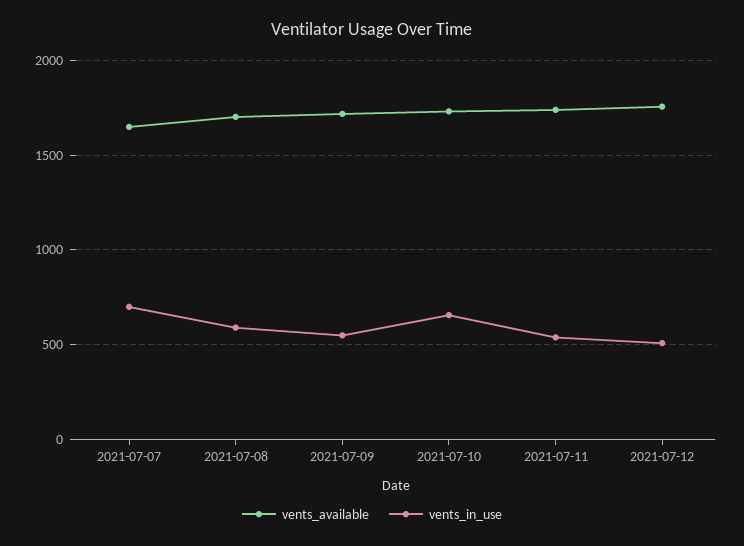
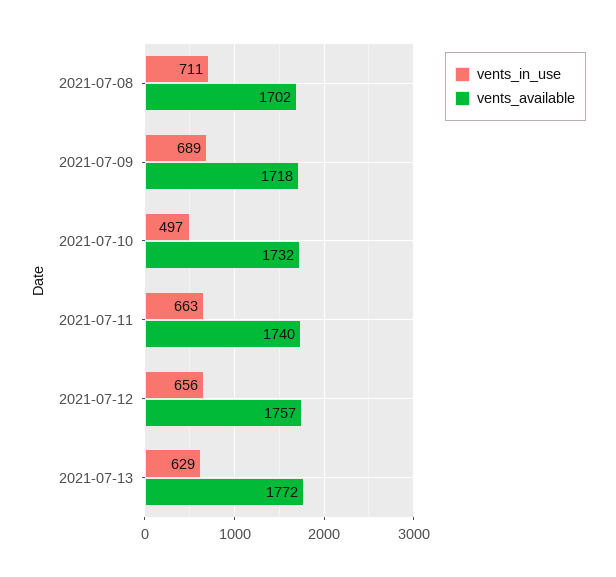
vents_available, 2021-07-07: 1650 -> none
vents_in_use, 2021-07-07: 700 -> none
vents_in_use, 2021-07-08: 600 -> 711
vents_in_use, 2021-07-09: 550 -> 689
vents_in_use, 2021-07-10: 650 -> 497
vents_in_use, 2021-07-11: 550 -> 663
vents_in_use, 2021-07-12: 500 -> 656
vents_in_use, 2021-07-13: none -> 629
vents_available, 2021-07-13: none -> 1772

